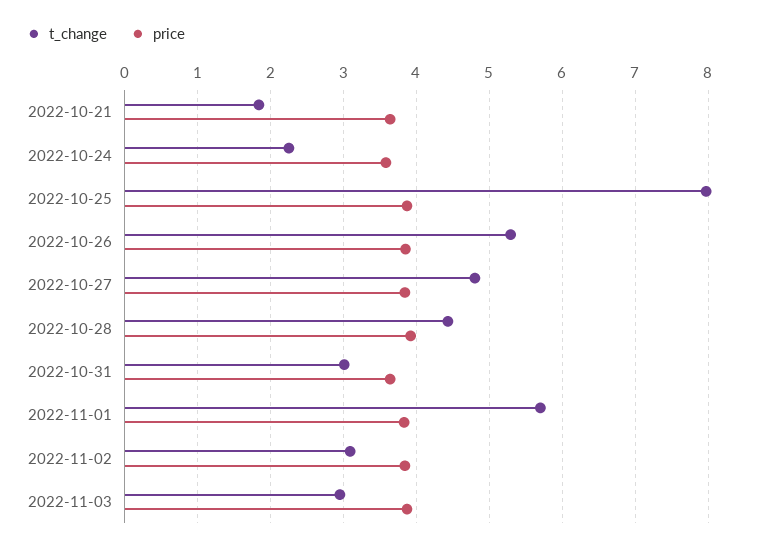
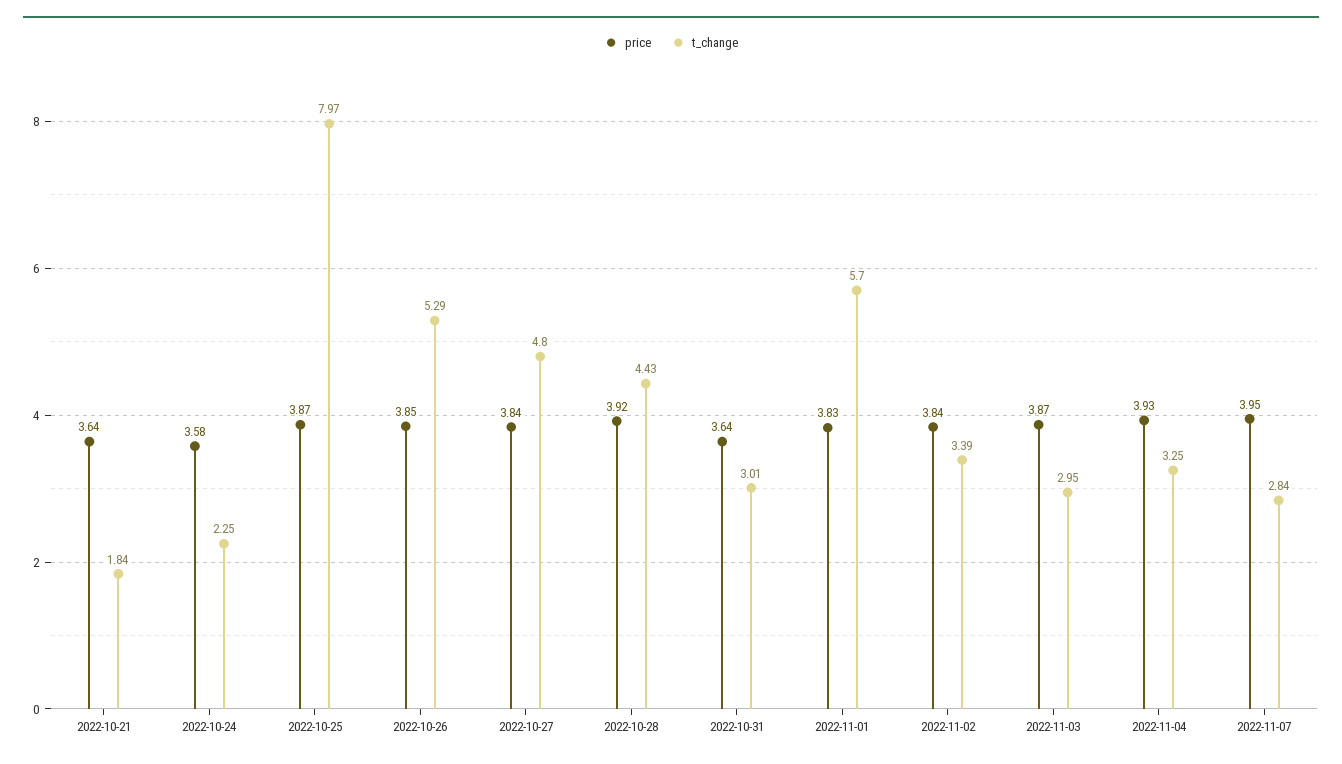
t_change, 2022-11-02: 3.1 -> 3.39
price, 2022-11-04: none -> 3.93
t_change, 2022-11-04: none -> 3.25
price, 2022-11-07: none -> 3.95
t_change, 2022-11-07: none -> 2.84

